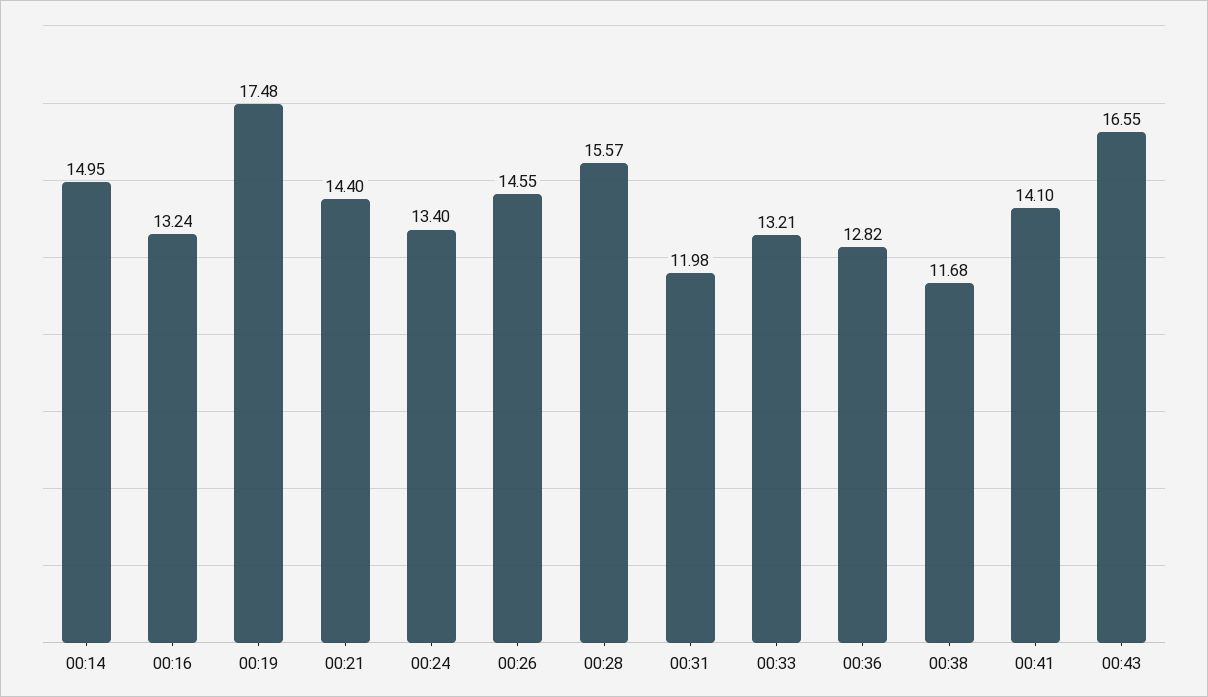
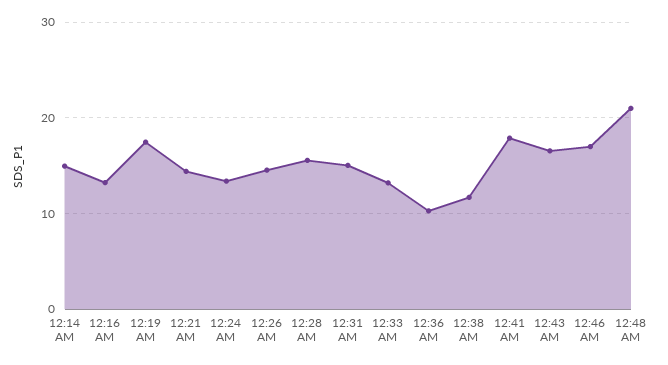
00:31: 11.98 -> 15
00:36: 12.82 -> 10
00:41: 14.1 -> 18
12:46 AM: none -> 17
12:48 AM: none -> 21

